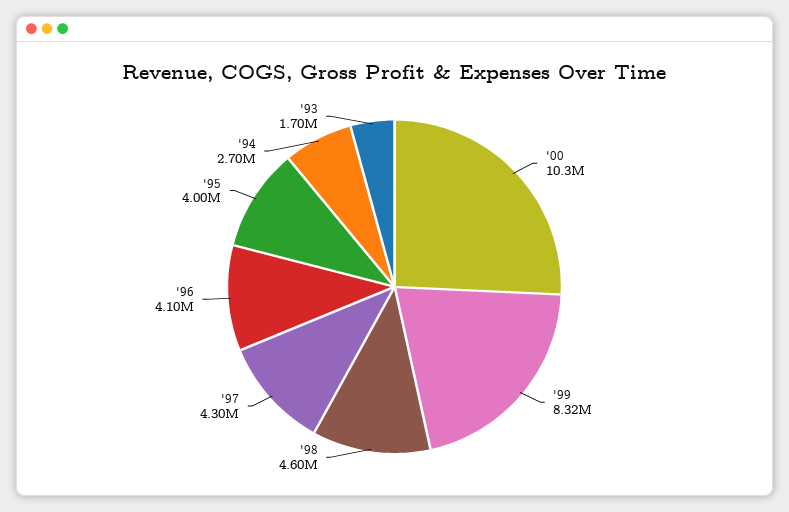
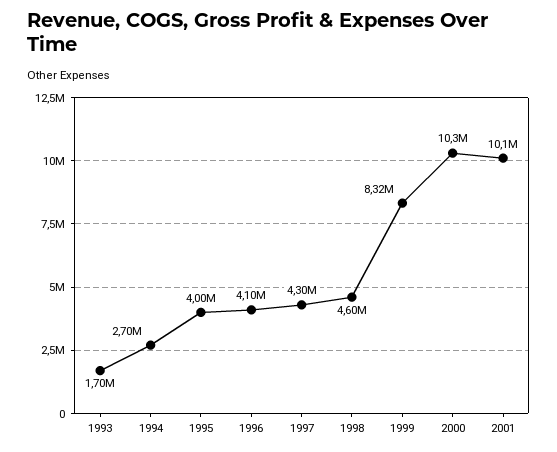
2001: none -> 10100000

